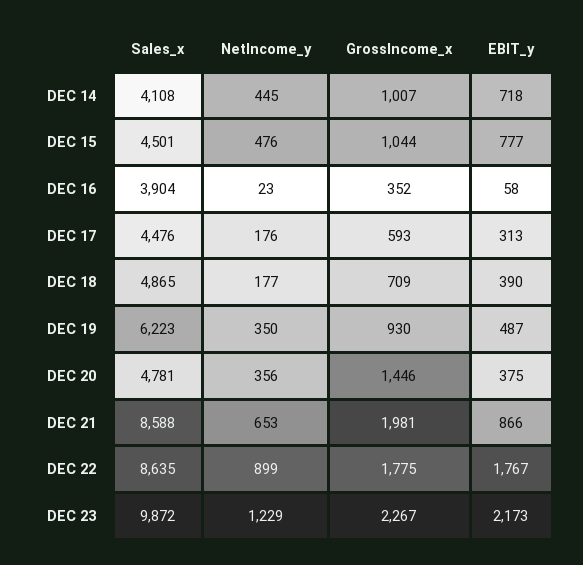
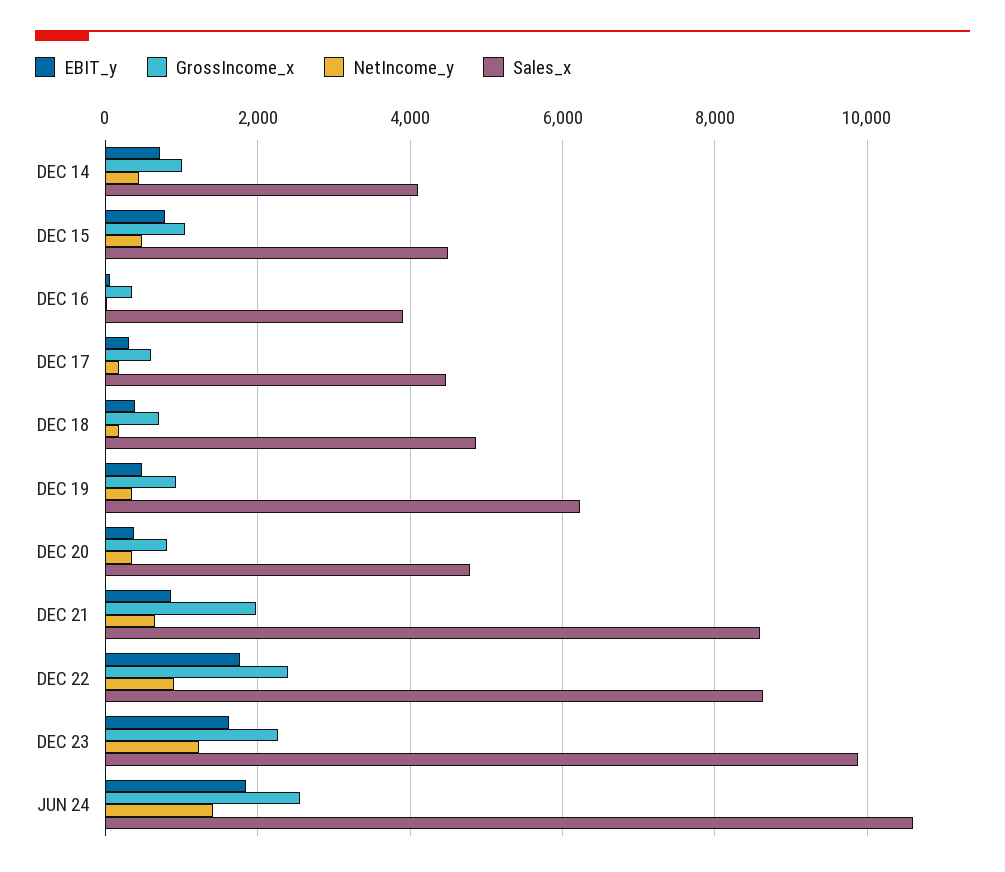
GrossIncome_x, DEC 20: 1446 -> 800
GrossIncome_x, DEC 22: 1775 -> 2400
EBIT_y, DEC 23: 2173 -> 1600
EBIT_y, JUN 24: none -> 1800
GrossIncome_x, JUN 24: none -> 2600
NetIncome_y, JUN 24: none -> 1400
Sales_x, JUN 24: none -> 10600

